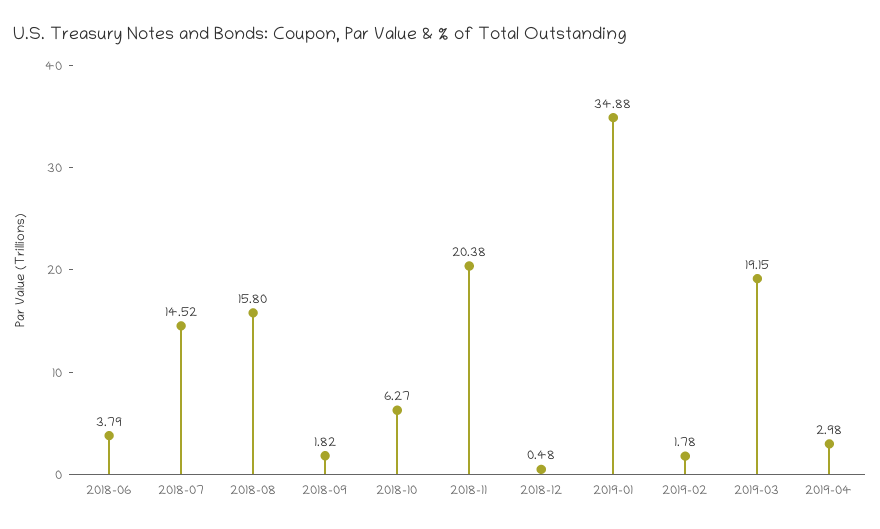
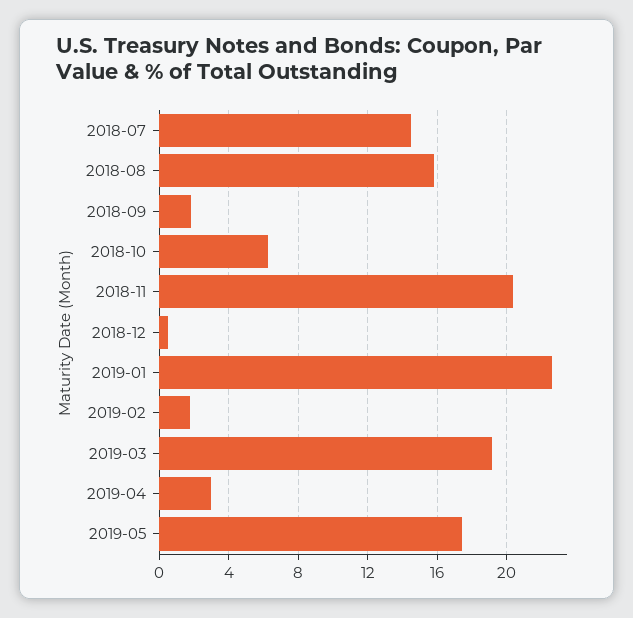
2018-06: 3.79 -> none
2019-01: 34.88 -> 22.5
2019-05: none -> 17.5

